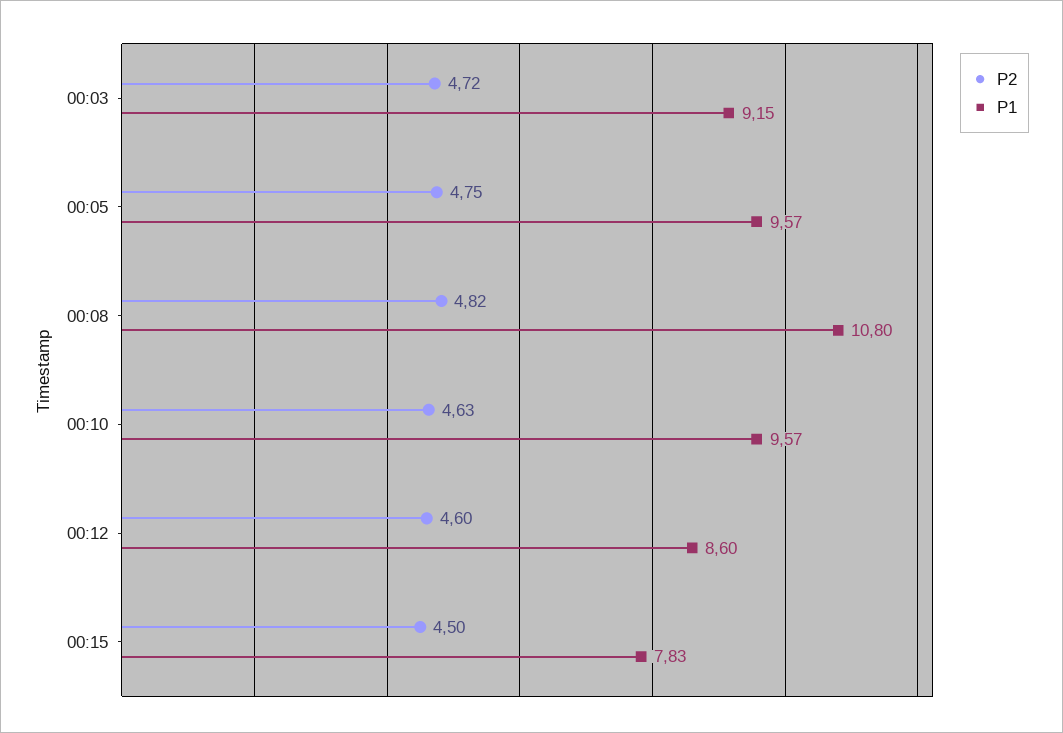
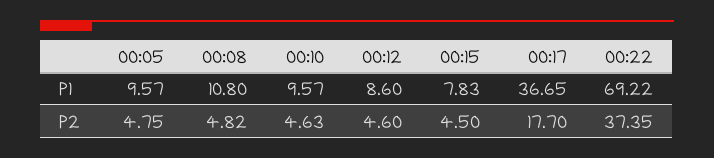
P2, 00:03: 4.72 -> none
P1, 00:03: 9.15 -> none
P1, 00:17: none -> 36.65
P1, 00:22: none -> 69.22
P2, 00:17: none -> 17.7
P2, 00:22: none -> 37.35

